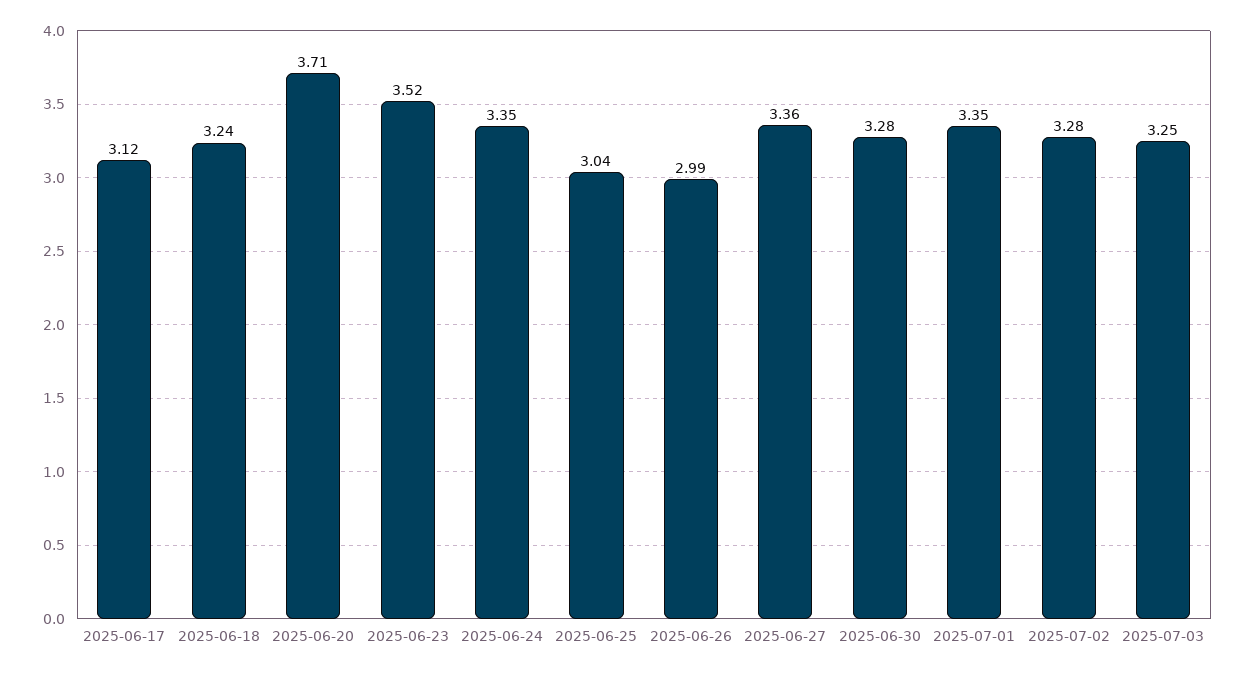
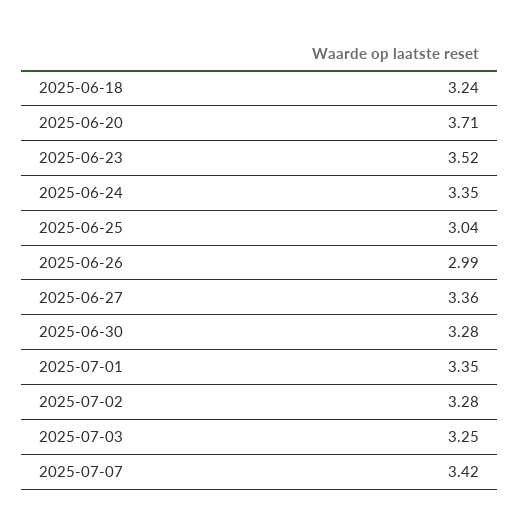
2025-06-17: 3.12 -> none
2025-07-07: none -> 3.42

